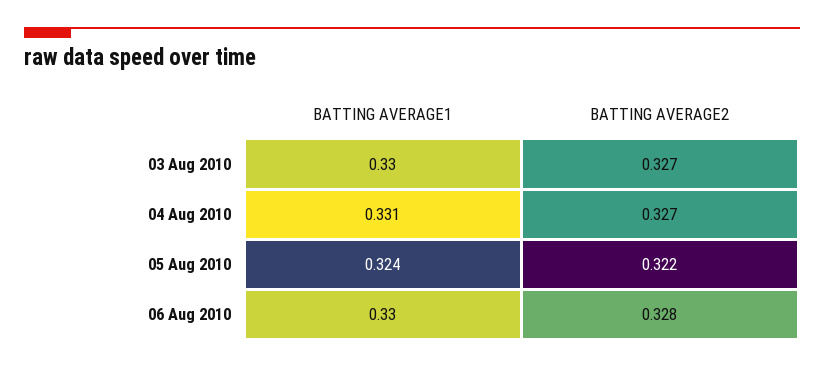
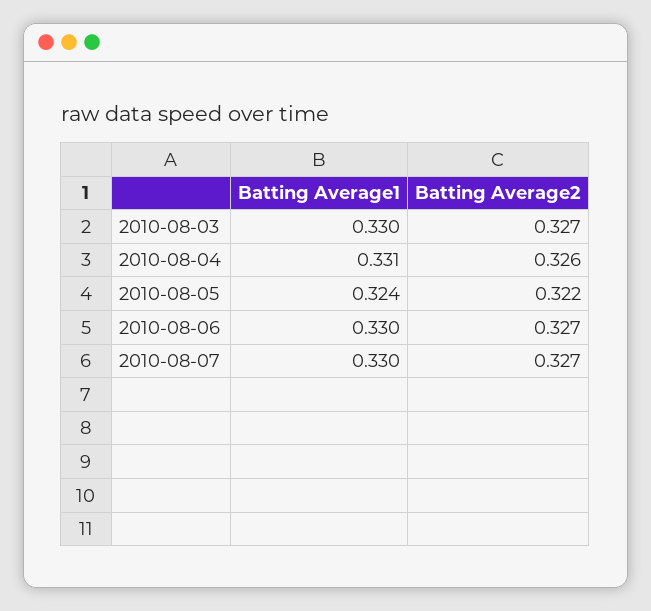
BATTING AVERAGE2, 04 Aug 2010: 0.327 -> 0.326
BATTING AVERAGE2, 06 Aug 2010: 0.328 -> 0.327
BATTING AVERAGE1, 2010-08-07: none -> 0.33
BATTING AVERAGE2, 2010-08-07: none -> 0.327

